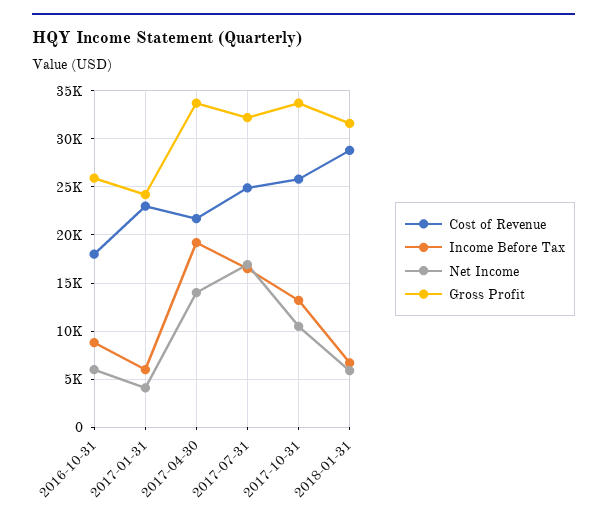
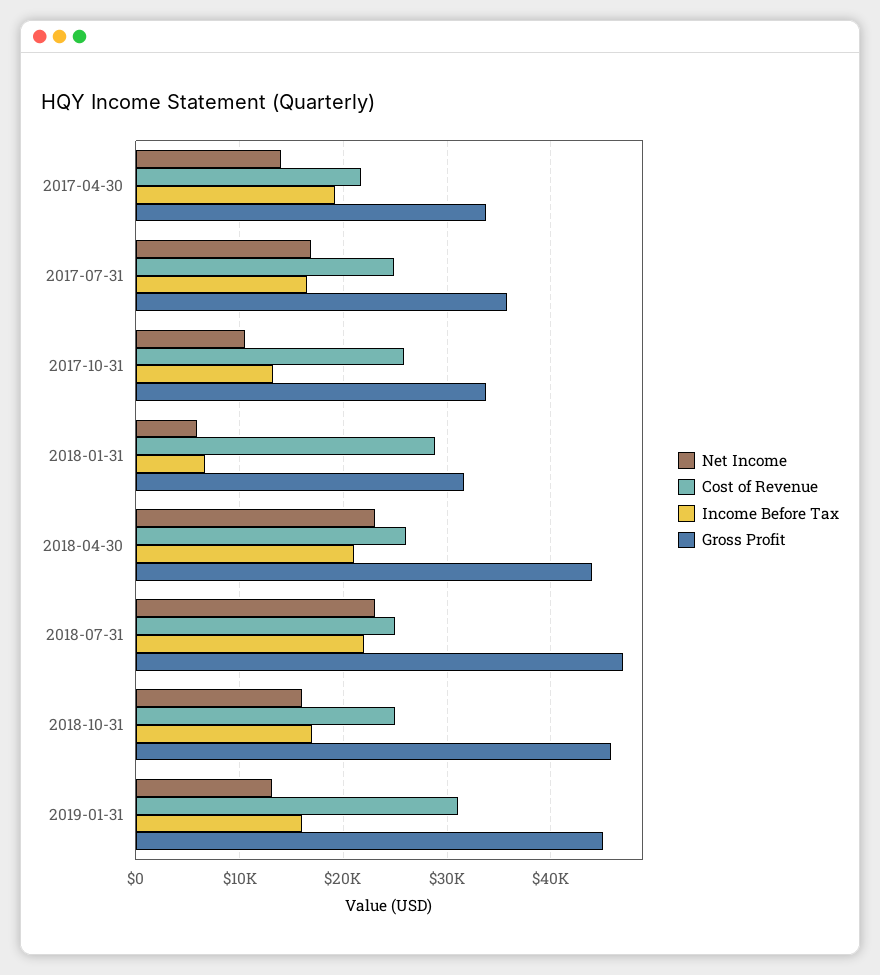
Cost of Revenue, 2016-10-31: 18000 -> none
Income Before Tax, 2016-10-31: 9000 -> none
Net Income, 2016-10-31: 6000 -> none
Gross Profit, 2016-10-31: 26000 -> none
Cost of Revenue, 2017-01-31: 23000 -> none
Income Before Tax, 2017-01-31: 6000 -> none
Net Income, 2017-01-31: 4000 -> none
Gross Profit, 2017-01-31: 24000 -> none
Gross Profit, 2017-07-31: 32000 -> 36000
Net Income, 2018-04-30: none -> 23000
Cost of Revenue, 2018-04-30: none -> 26000
Income Before Tax, 2018-04-30: none -> 21000
Gross Profit, 2018-04-30: none -> 44000
Net Income, 2018-07-31: none -> 23000
Cost of Revenue, 2018-07-31: none -> 25000
Income Before Tax, 2018-07-31: none -> 22000
Gross Profit, 2018-07-31: none -> 47000
Net Income, 2018-10-31: none -> 16000
Cost of Revenue, 2018-10-31: none -> 25000
Income Before Tax, 2018-10-31: none -> 17000
Gross Profit, 2018-10-31: none -> 46000
Net Income, 2019-01-31: none -> 13000
Cost of Revenue, 2019-01-31: none -> 31000
Income Before Tax, 2019-01-31: none -> 16000
Gross Profit, 2019-01-31: none -> 45000

